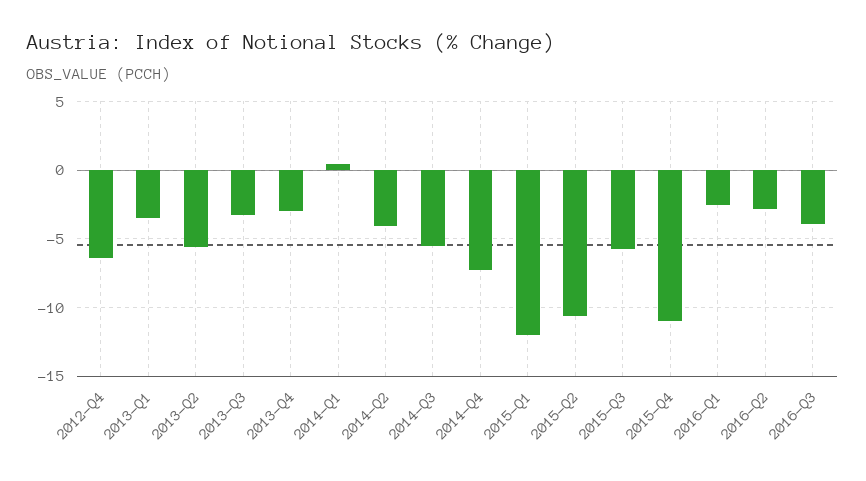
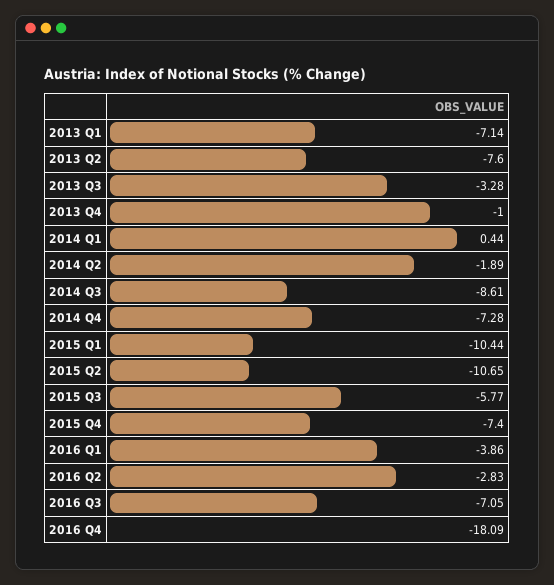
2012-Q4: -6.5 -> none
2013-Q1: -3.5 -> -7.14
2013-Q2: -5.5 -> -7.6
2013-Q4: -3 -> -1
2014-Q2: -4 -> -1.89
2014-Q3: -5.5 -> -8.61
2015-Q1: -12 -> -10.44
2015-Q4: -11 -> -7.4
2016-Q1: -2.5 -> -3.86
2016-Q3: -4 -> -7.05
2016 Q4: none -> -18.09

